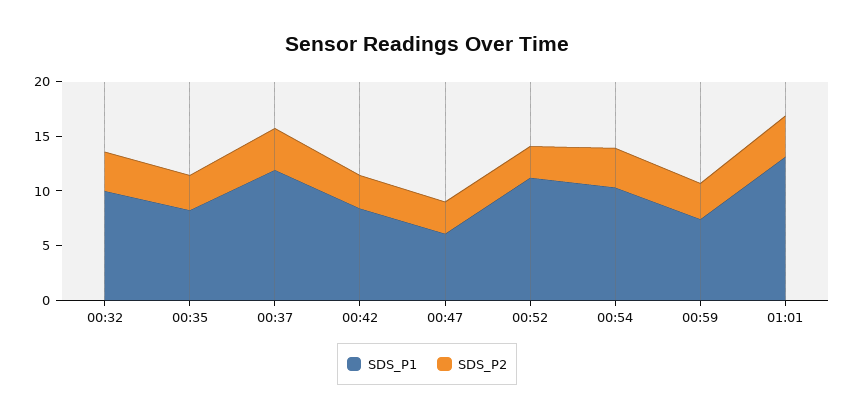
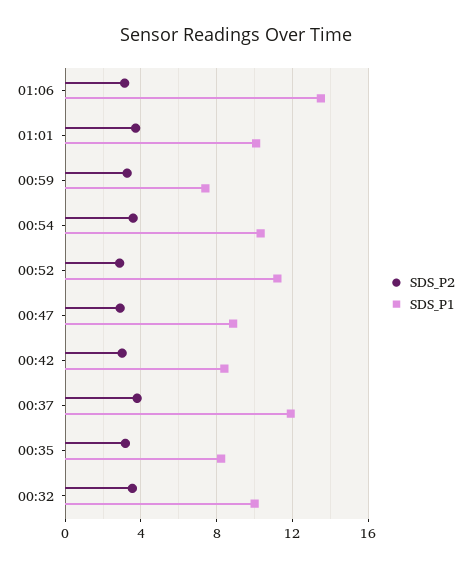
SDS_P1, 00:47: 6 -> 9
SDS_P1, 01:01: 13 -> 10
SDS_P2, 01:06: none -> 3
SDS_P1, 01:06: none -> 13.5

